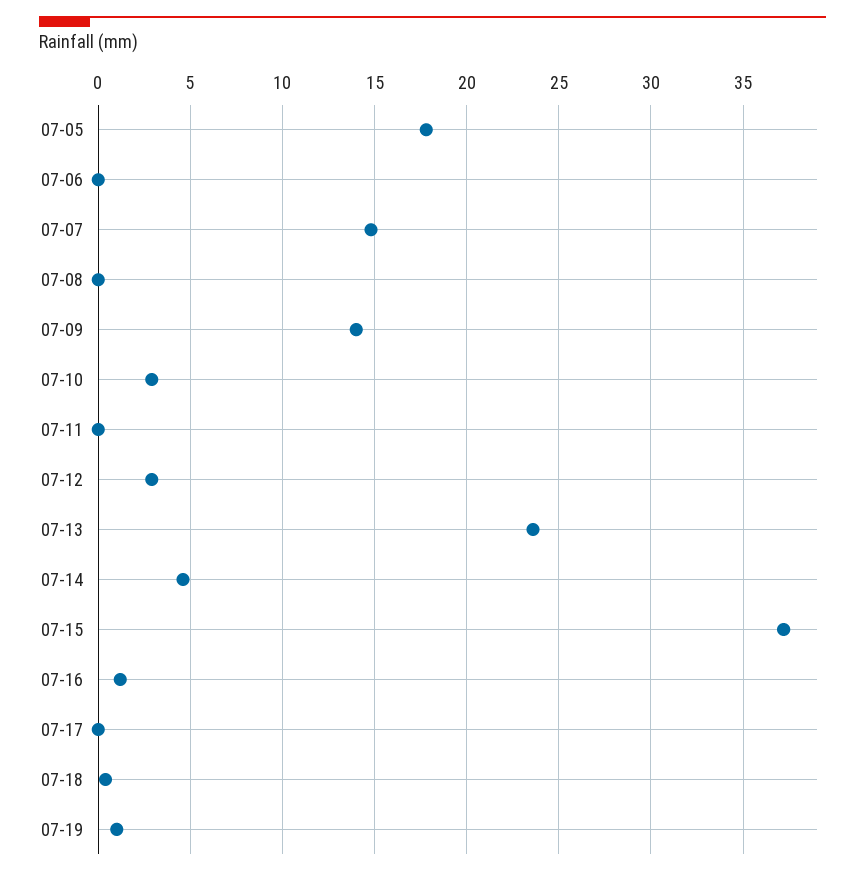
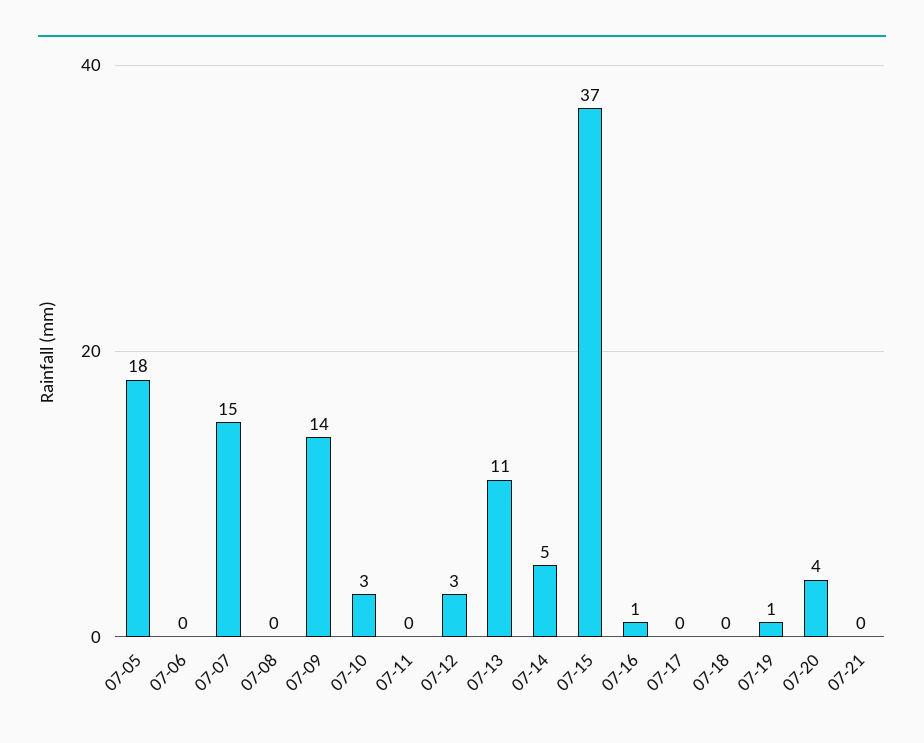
07-13: 23.5 -> 11
07-20: none -> 4
07-21: none -> 0

